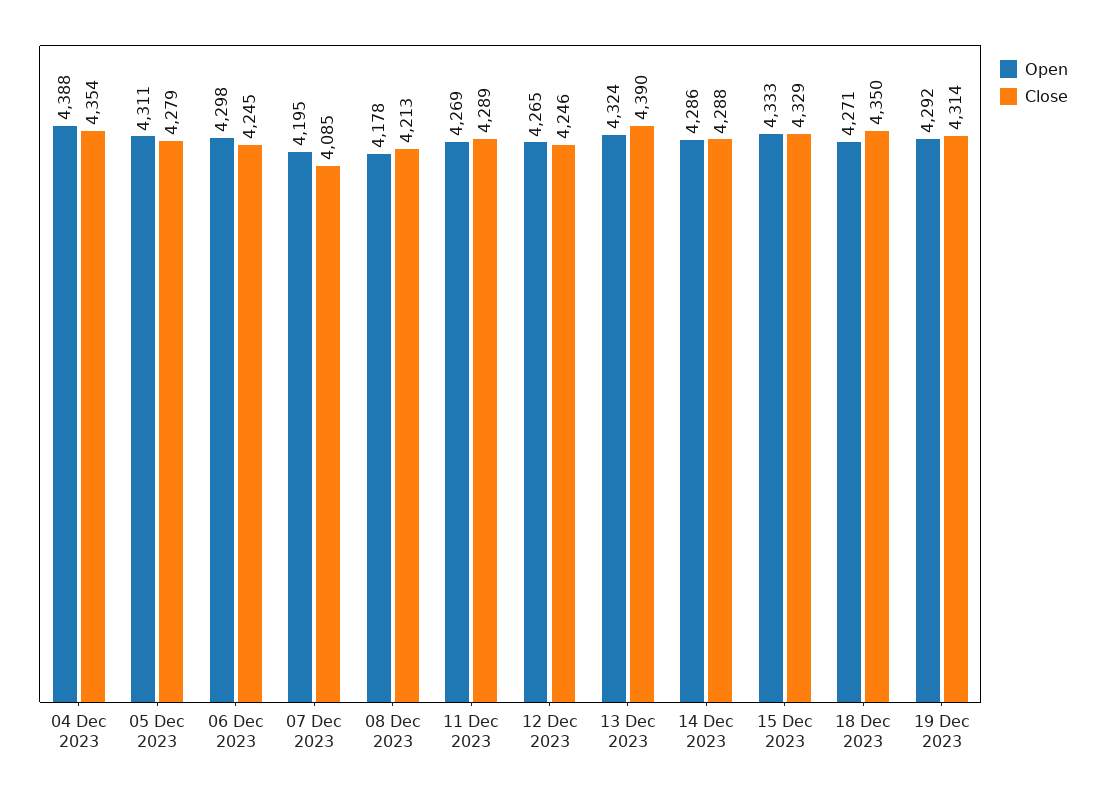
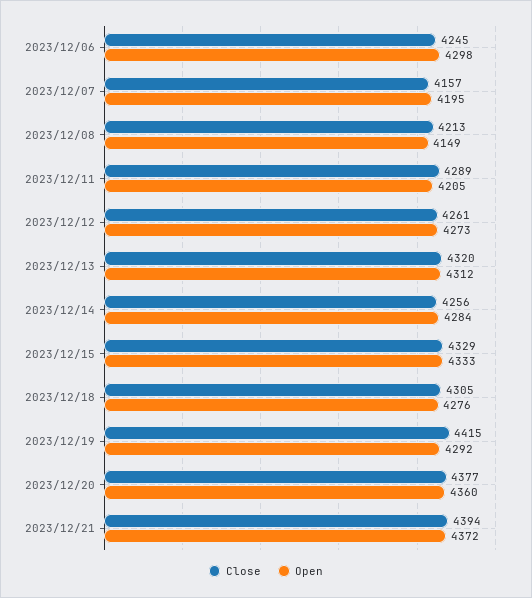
Open, 04 Dec 2023: 4388 -> none
Close, 04 Dec 2023: 4354 -> none
Open, 05 Dec 2023: 4311 -> none
Close, 05 Dec 2023: 4279 -> none
Close, 07 Dec 2023: 4085 -> 4157
Open, 08 Dec 2023: 4178 -> 4149
Open, 11 Dec 2023: 4269 -> 4205
Open, 12 Dec 2023: 4265 -> 4273
Close, 12 Dec 2023: 4246 -> 4261
Open, 13 Dec 2023: 4324 -> 4312
Close, 13 Dec 2023: 4390 -> 4320
Open, 14 Dec 2023: 4286 -> 4284
Close, 14 Dec 2023: 4288 -> 4256
Open, 18 Dec 2023: 4271 -> 4276
Close, 18 Dec 2023: 4350 -> 4305
Close, 19 Dec 2023: 4314 -> 4415
Close, 2023/12/20: none -> 4377
Open, 2023/12/20: none -> 4360
Close, 2023/12/21: none -> 4394
Open, 2023/12/21: none -> 4372

